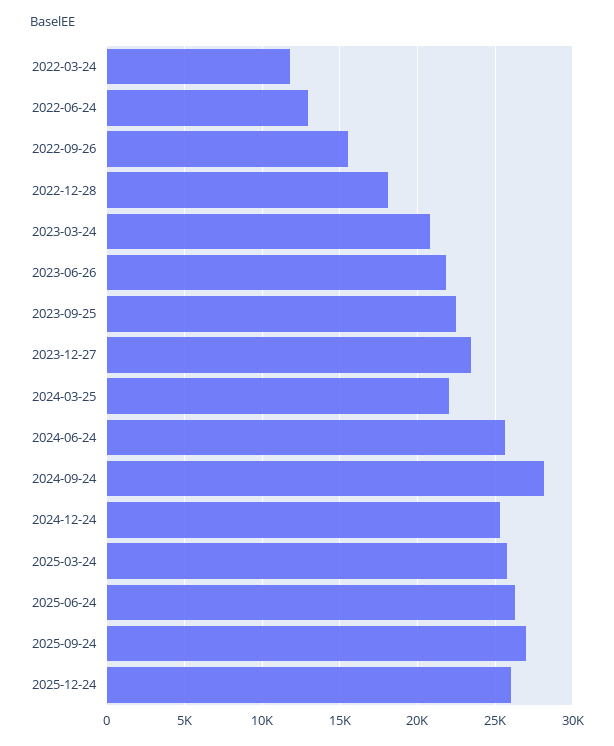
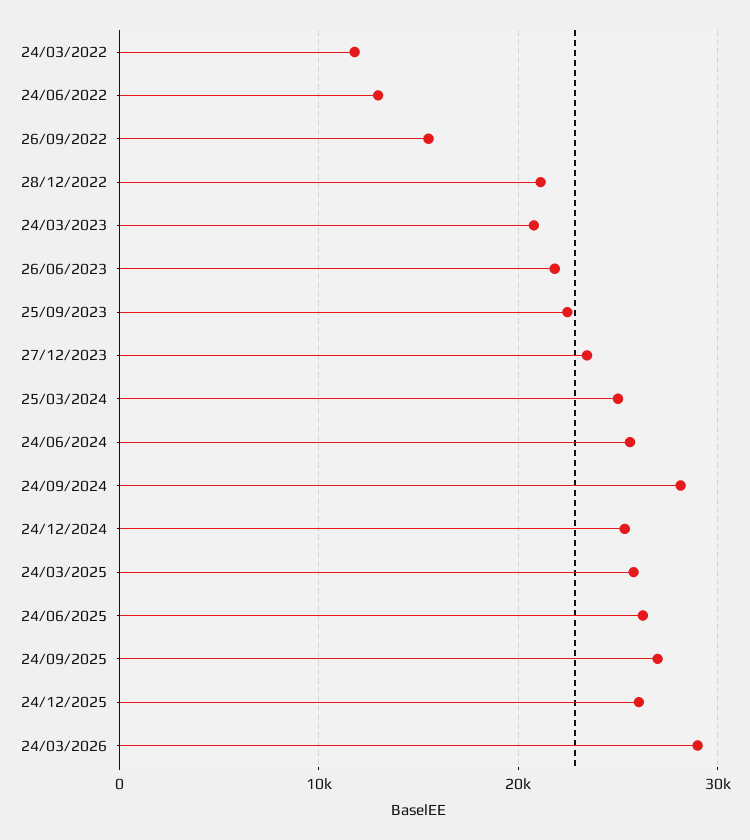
2022-12-28: 18000 -> 21000
2024-03-25: 22000 -> 25000
24/03/2026: none -> 29000

